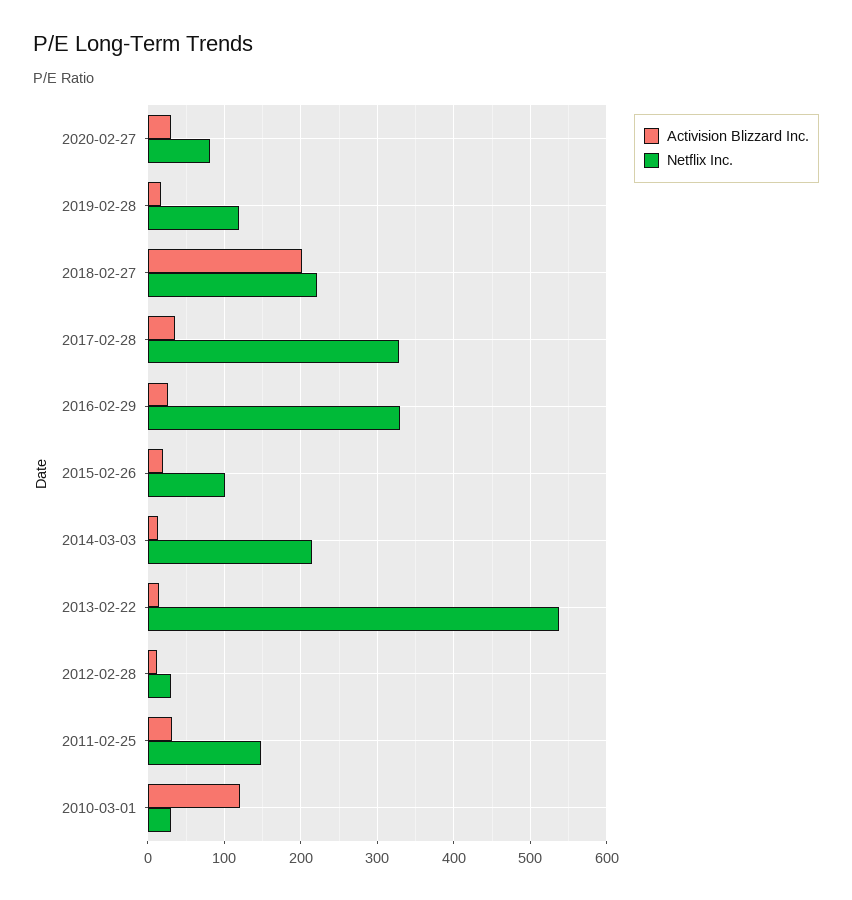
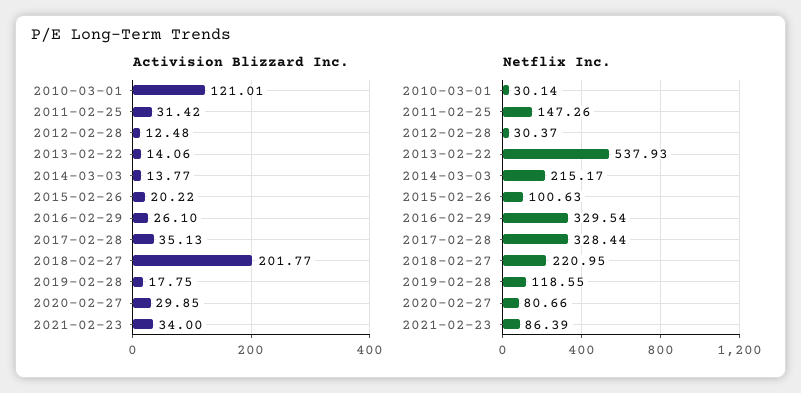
Activision Blizzard Inc., 2021-02-23: none -> 34
Netflix Inc., 2021-02-23: none -> 86.39

